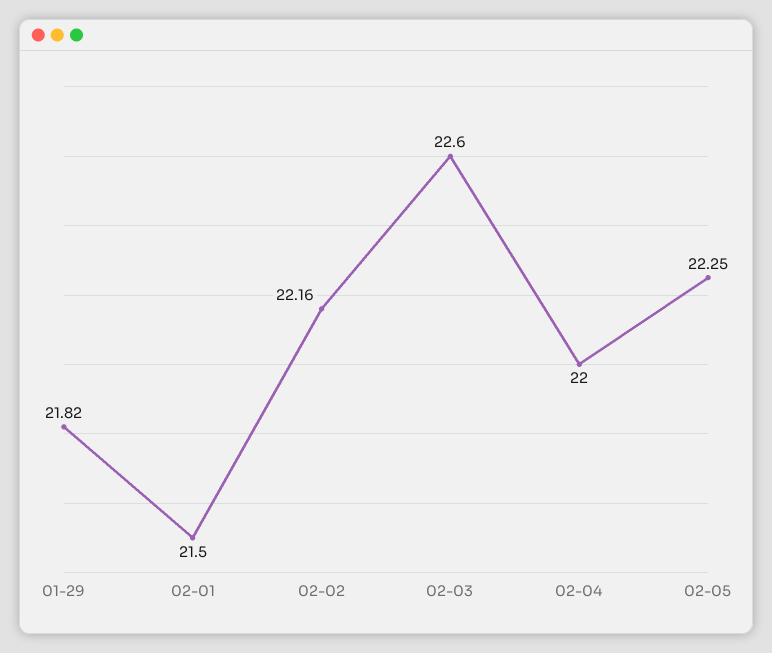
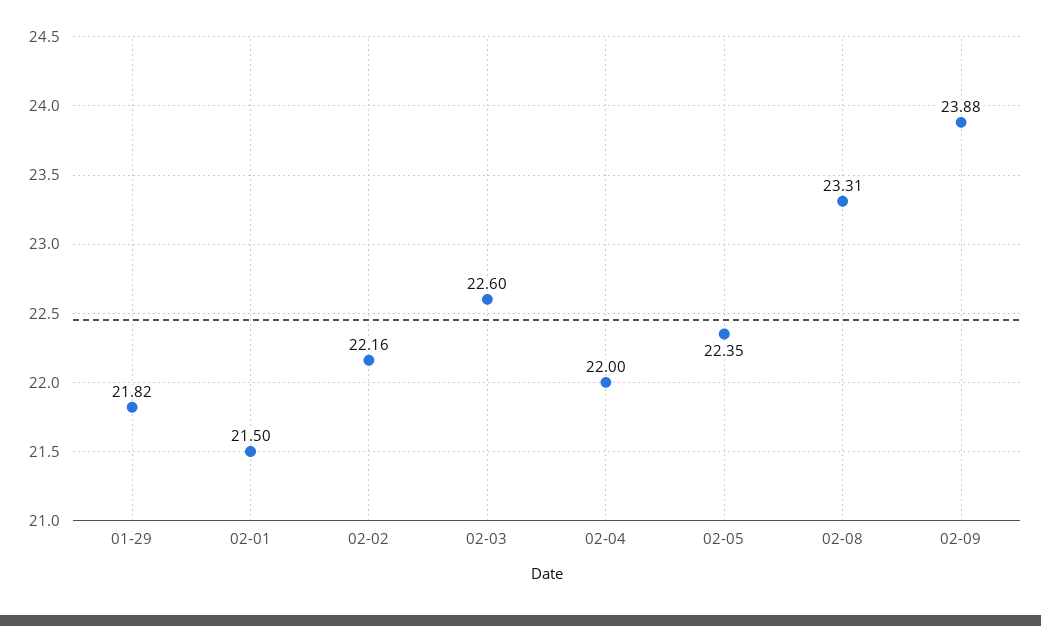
02-05: 22.25 -> 22.35
02-08: none -> 23.31
02-09: none -> 23.88

